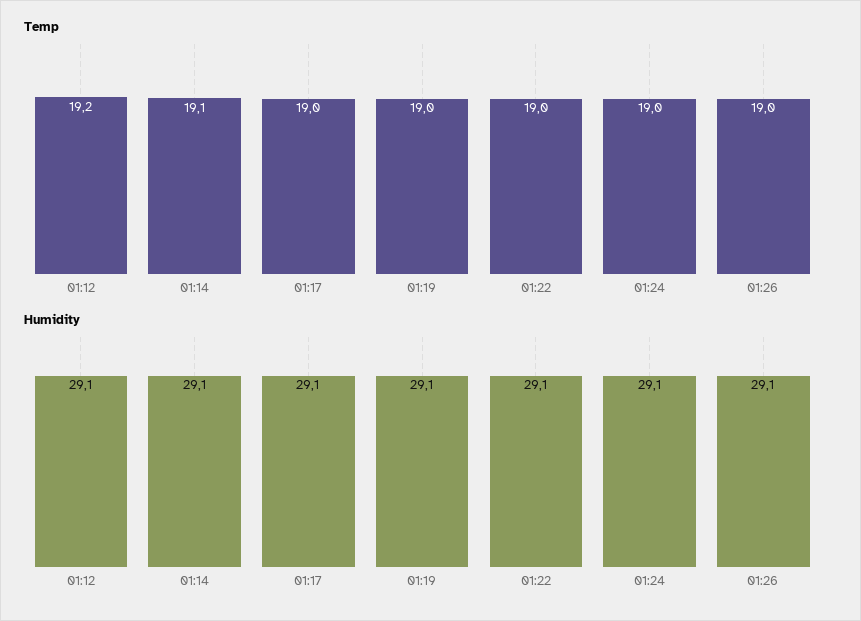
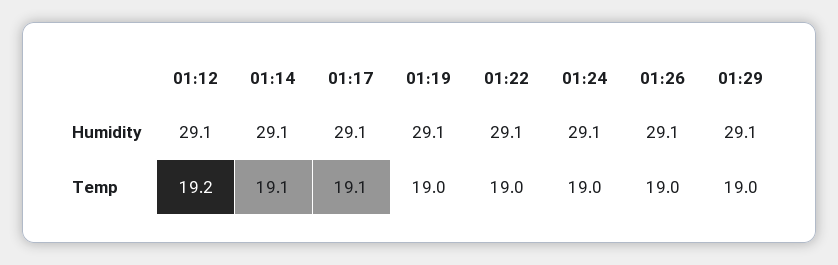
Temp, 01:17: 19 -> 19.1
Humidity, 01:29: none -> 29.1
Temp, 01:29: none -> 19

